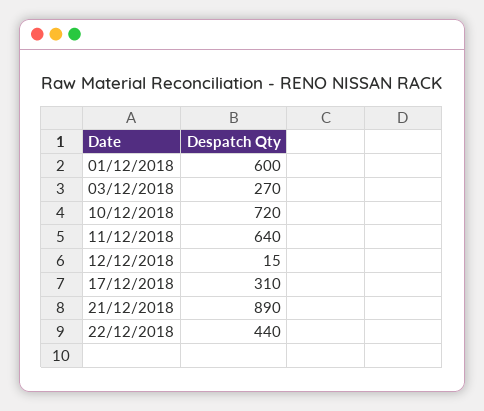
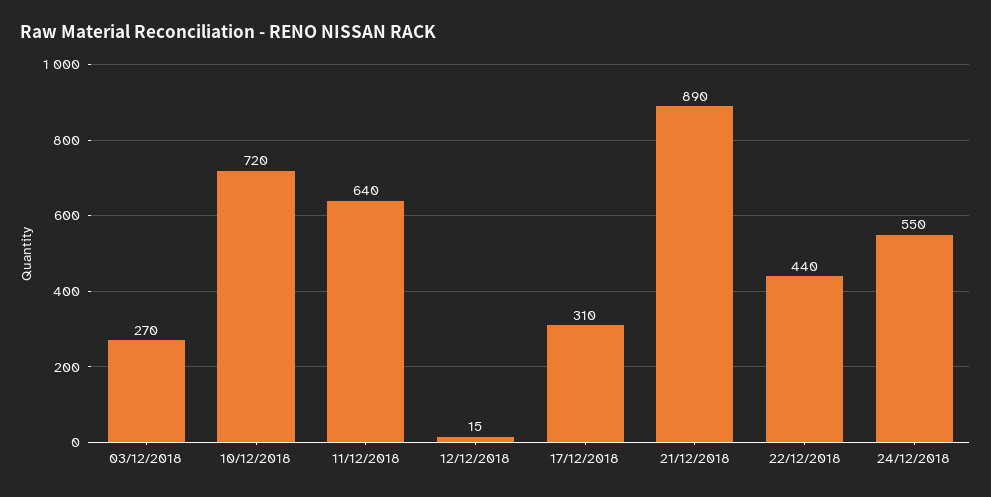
01/12/2018: 600 -> none
24/12/2018: none -> 550

